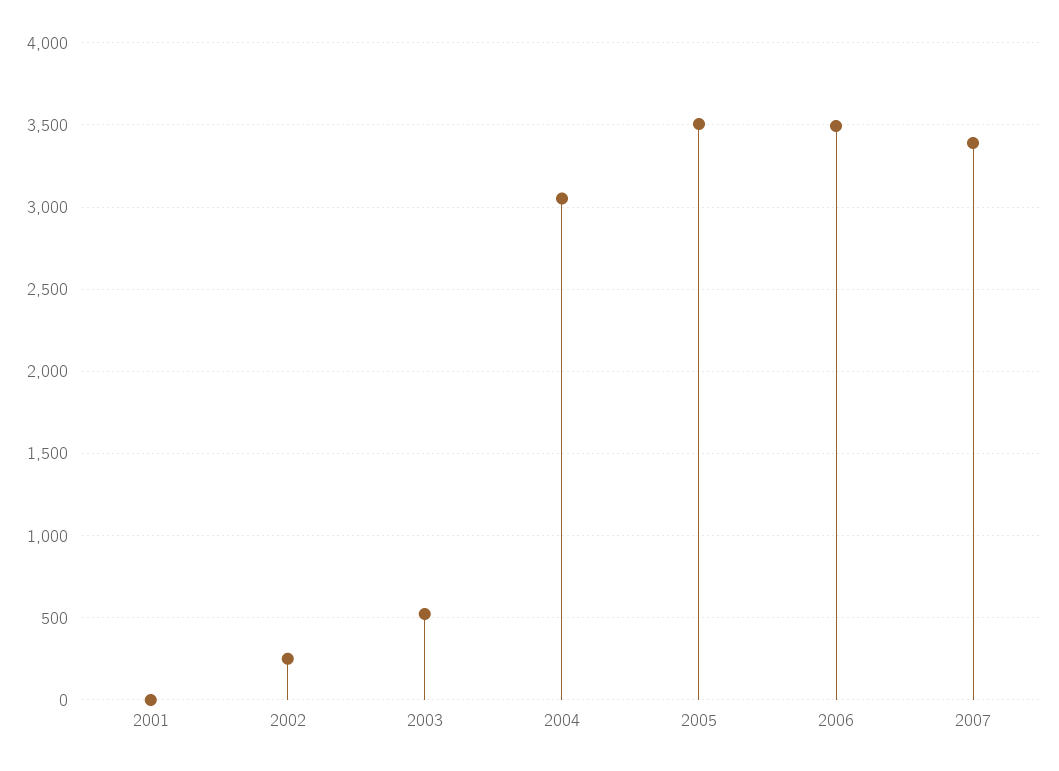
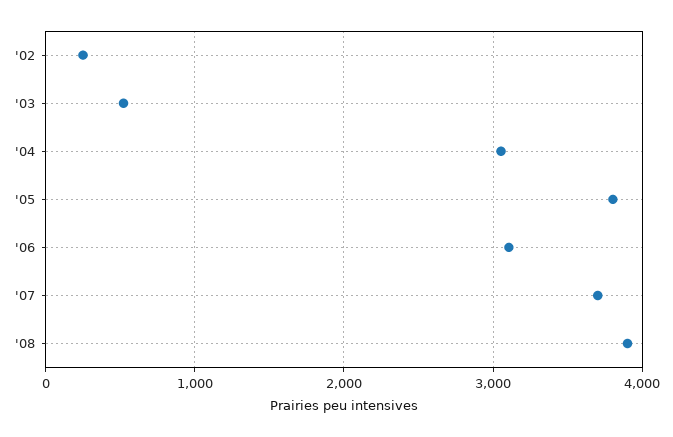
2001: 0 -> none
2005: 3500 -> 3800
2006: 3500 -> 3100
2007: 3400 -> 3700
'08: none -> 3900

